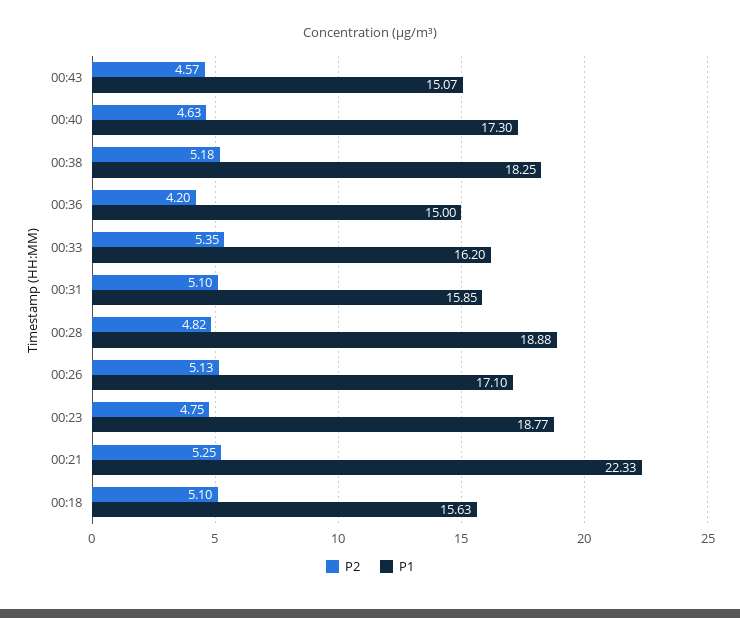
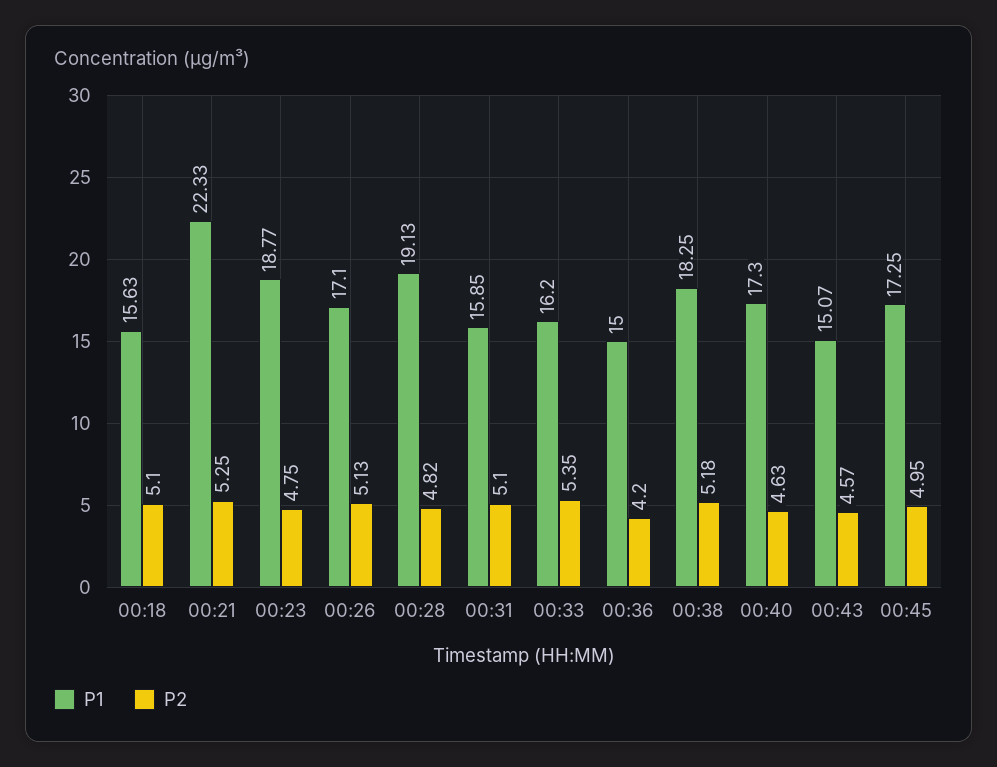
P1, 00:28: 18.88 -> 19.13
P1, 00:45: none -> 17.25
P2, 00:45: none -> 4.95

